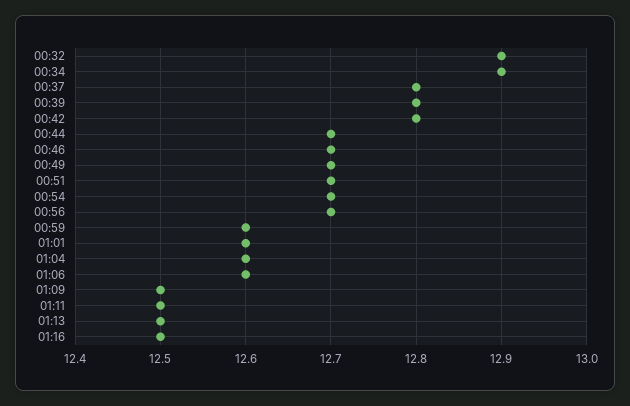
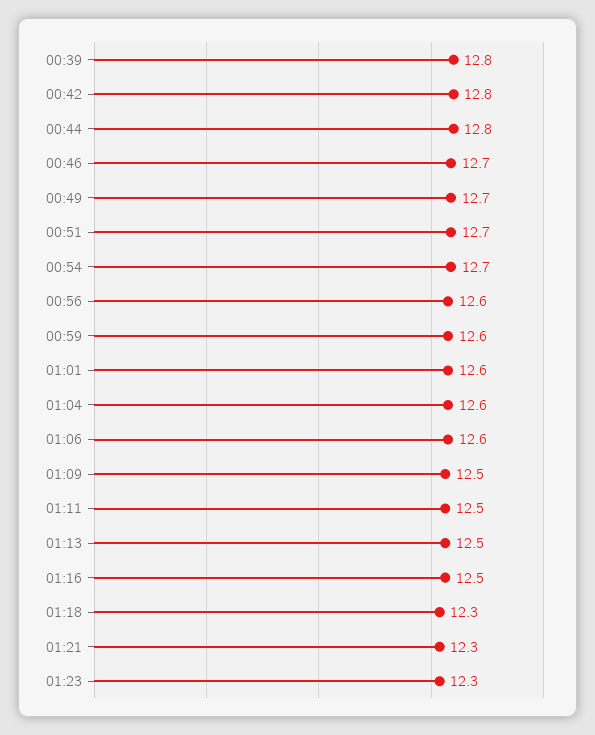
00:32: 12.9 -> none
00:34: 12.9 -> none
00:37: 12.8 -> none
00:44: 12.7 -> 12.8
00:56: 12.7 -> 12.6
01:18: none -> 12.3
01:21: none -> 12.3
01:23: none -> 12.3

